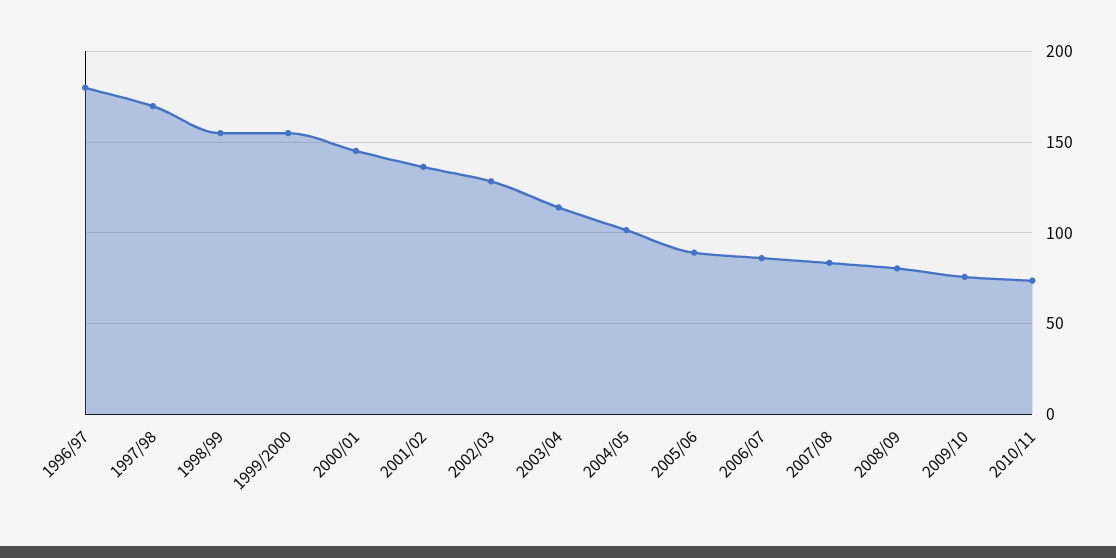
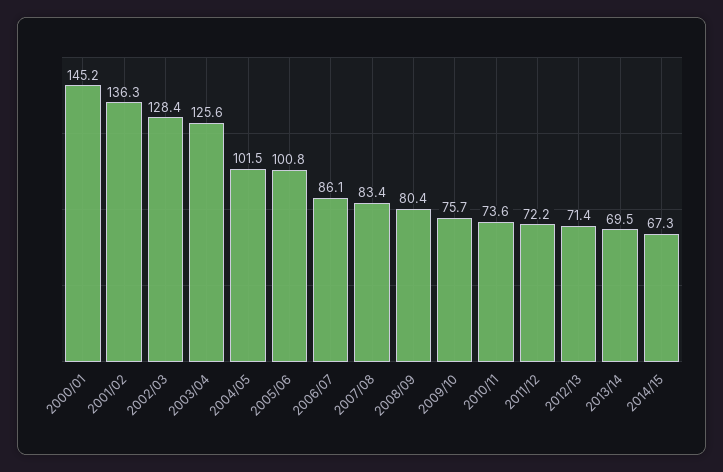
1996/97: 180 -> none
1997/98: 170 -> none
1998/99: 155 -> none
1999/2000: 155 -> none
2003/04: 115 -> 125.6
2005/06: 90 -> 100.8
2011/12: none -> 72.2
2012/13: none -> 71.4
2013/14: none -> 69.5
2014/15: none -> 67.3

